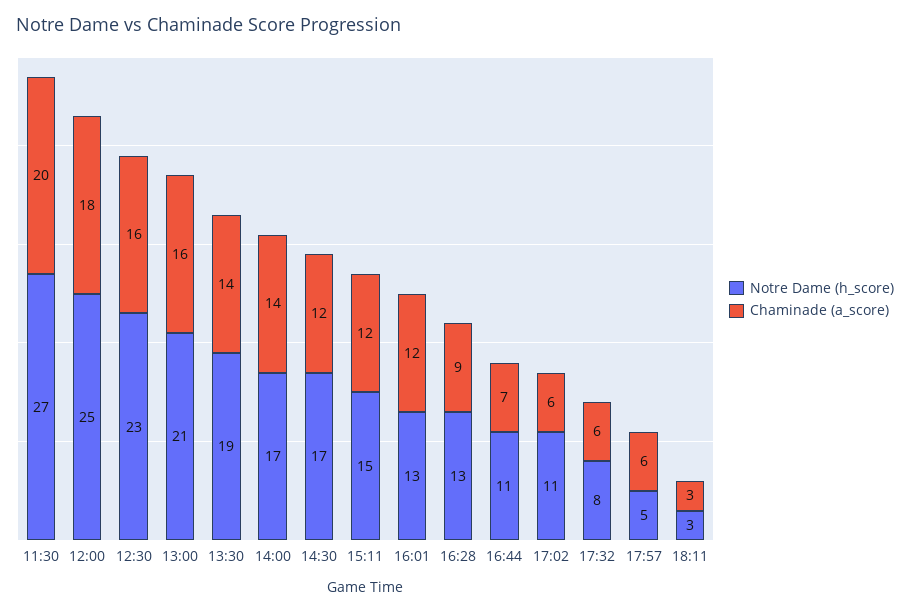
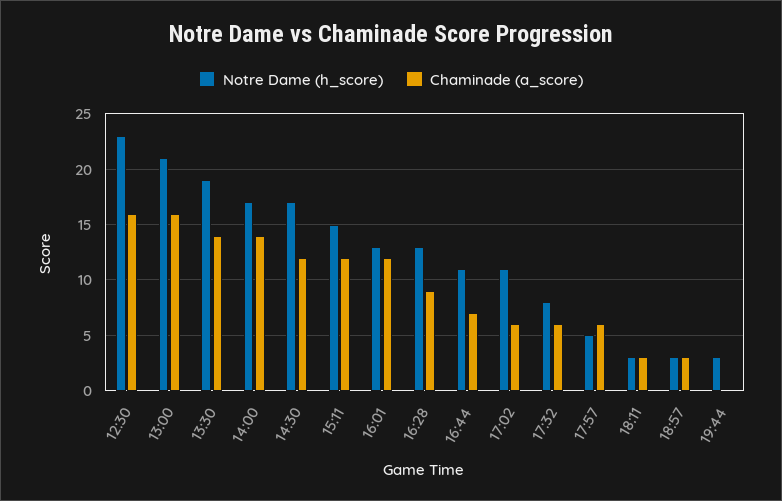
Notre Dame (h_score), 11:30: 27 -> none
Chaminade (a_score), 11:30: 20 -> none
Notre Dame (h_score), 12:00: 25 -> none
Chaminade (a_score), 12:00: 18 -> none
Notre Dame (h_score), 18:57: none -> 3
Chaminade (a_score), 18:57: none -> 3
Notre Dame (h_score), 19:44: none -> 3
Chaminade (a_score), 19:44: none -> 0

